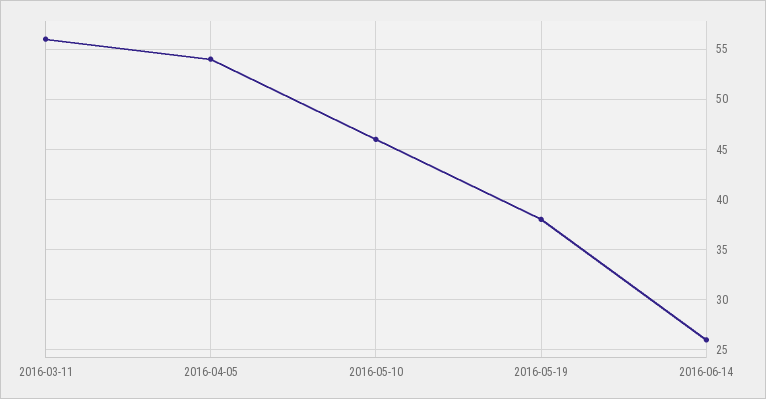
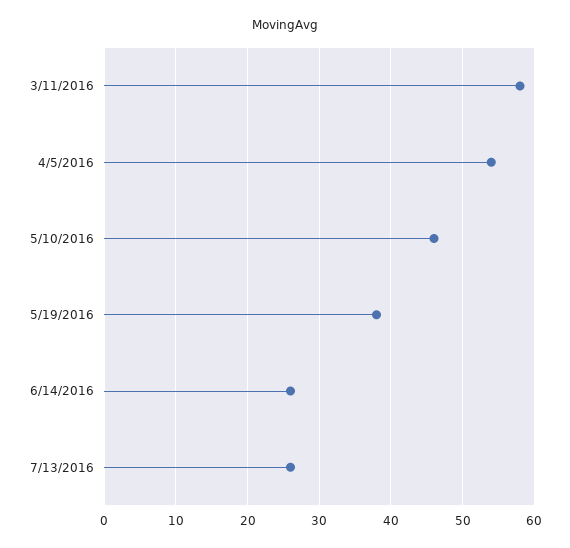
2016-03-11: 56 -> 58
7/13/2016: none -> 26

